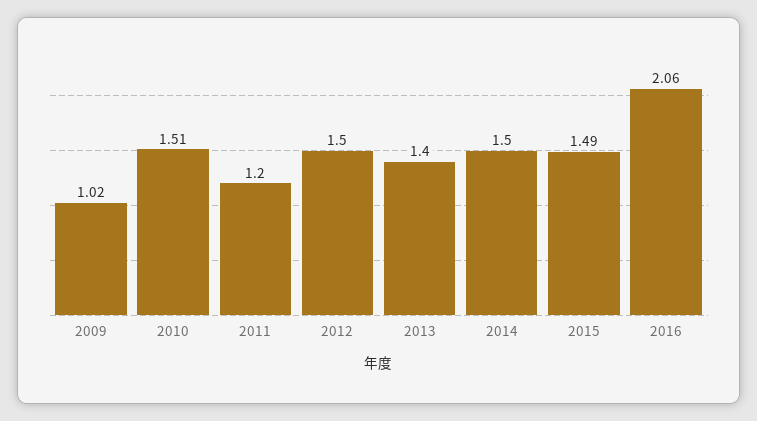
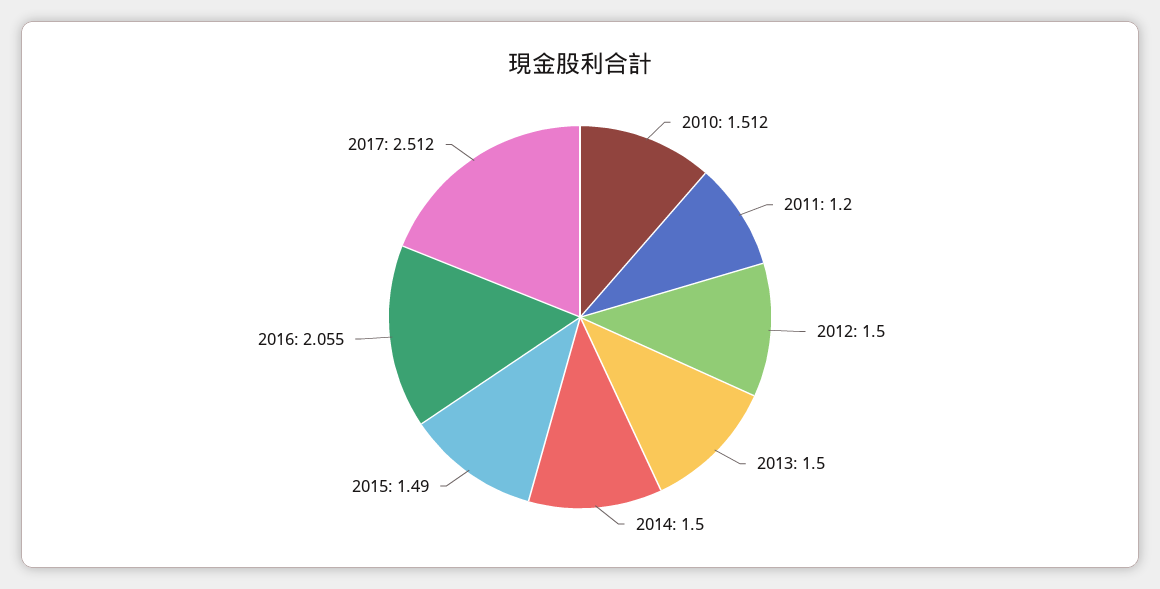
2009: 1.02 -> none
2013: 1.4 -> 1.5
2017: none -> 2.512

